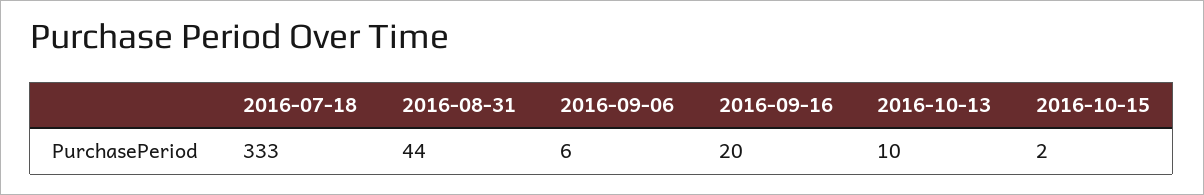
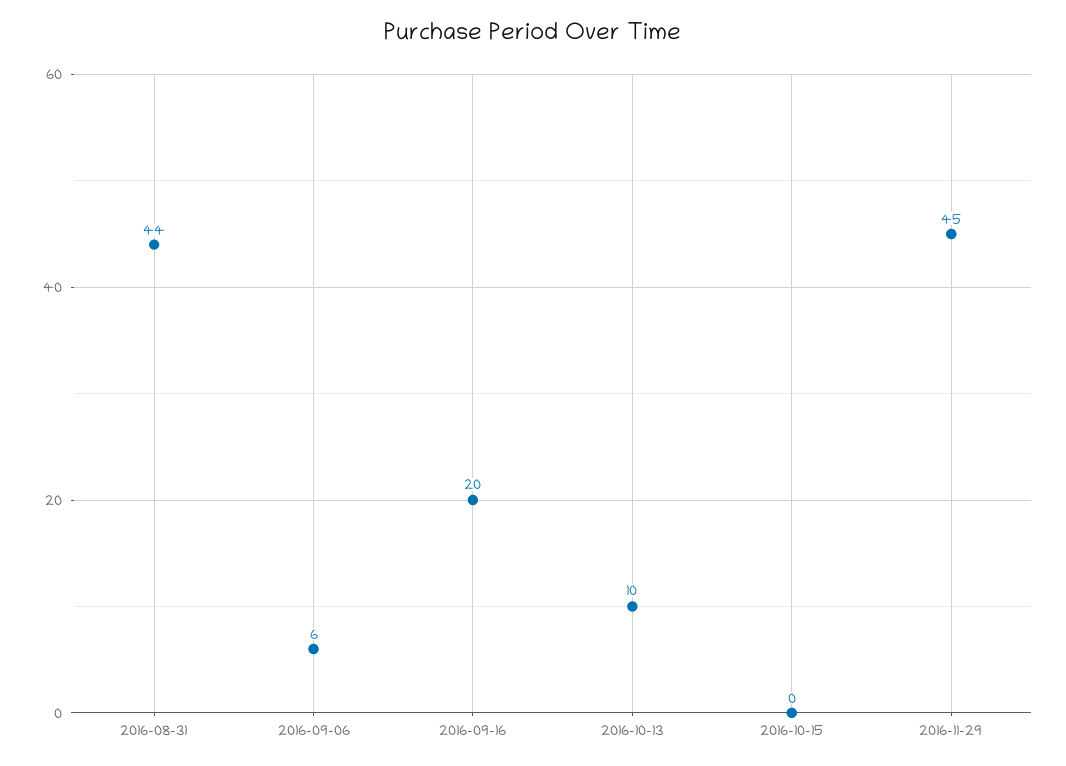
2016-07-18: 333 -> none
2016-10-15: 2 -> 0
2016-11-29: none -> 45

